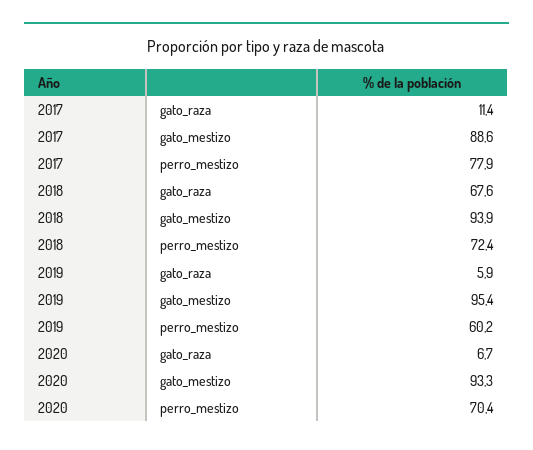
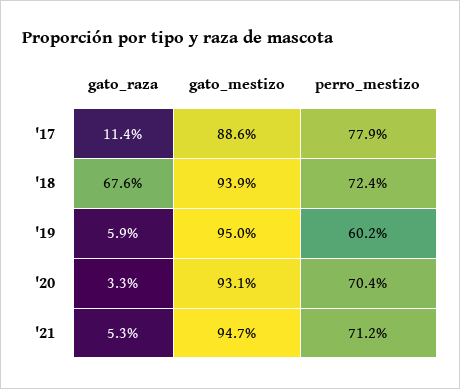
2019, gato_mestizo: 95.4 -> 95
2020, gato_raza: 6.7 -> 3.3
2020, gato_mestizo: 93.3 -> 93.1
'21, gato_raza: none -> 5.3
'21, gato_mestizo: none -> 94.7
'21, perro_mestizo: none -> 71.2

